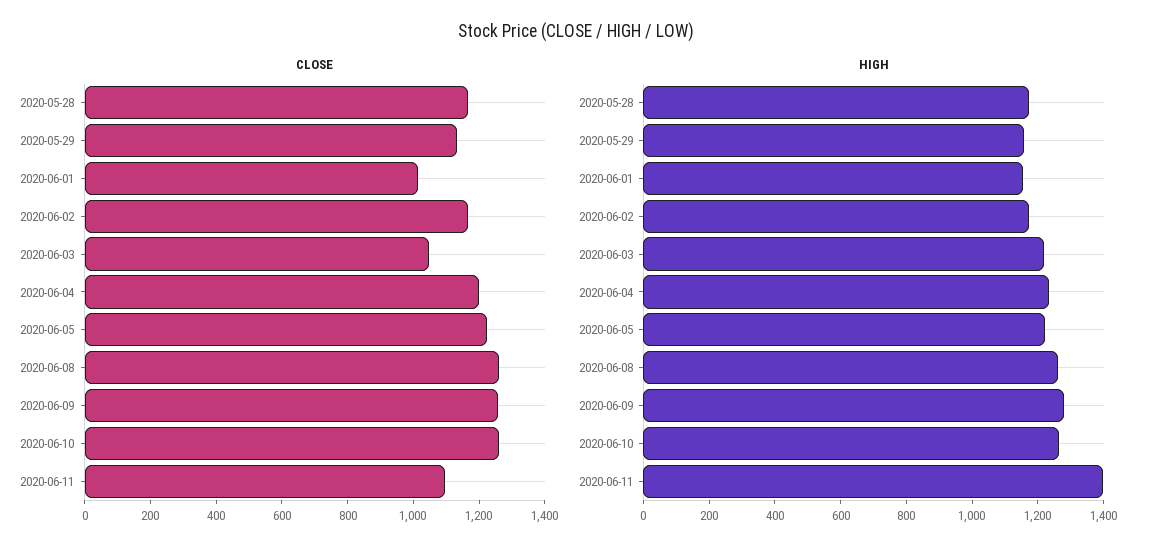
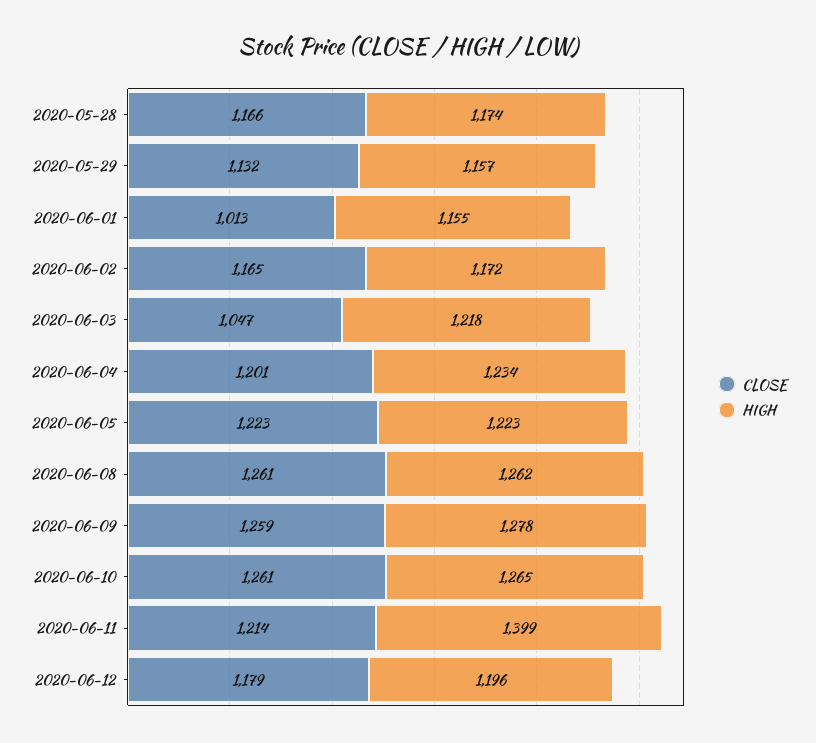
CLOSE, 2020-06-11: 1100 -> 1214
CLOSE, 2020-06-12: none -> 1179
HIGH, 2020-06-12: none -> 1196

